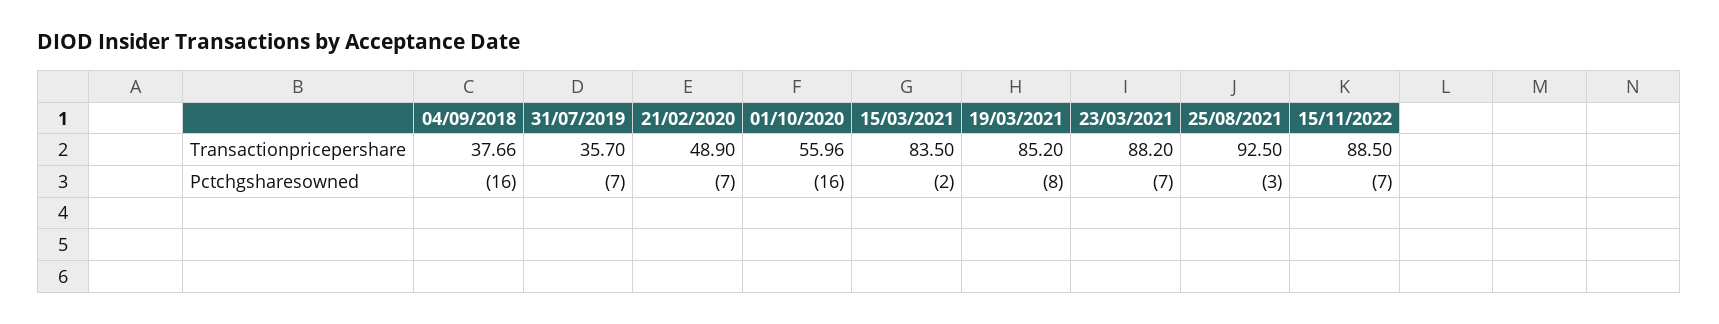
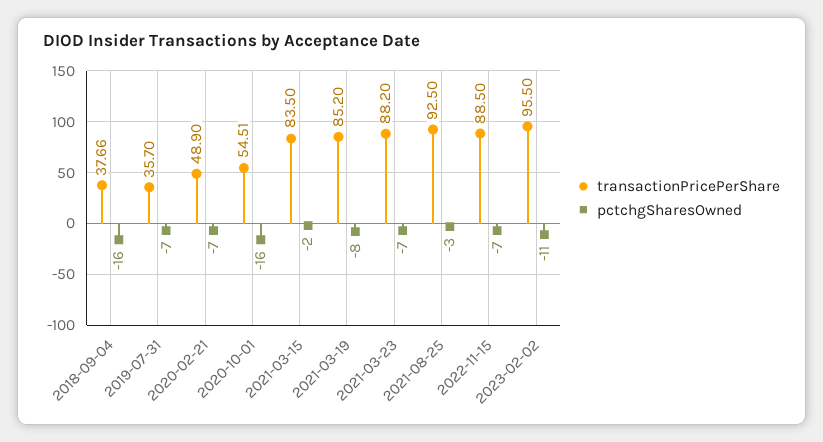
Transactionpricepershare, 01/10/2020: 55.96 -> 54.51
Transactionpricepershare, 2023-02-02: none -> 95.5
Pctchgsharesowned, 2023-02-02: none -> -11

